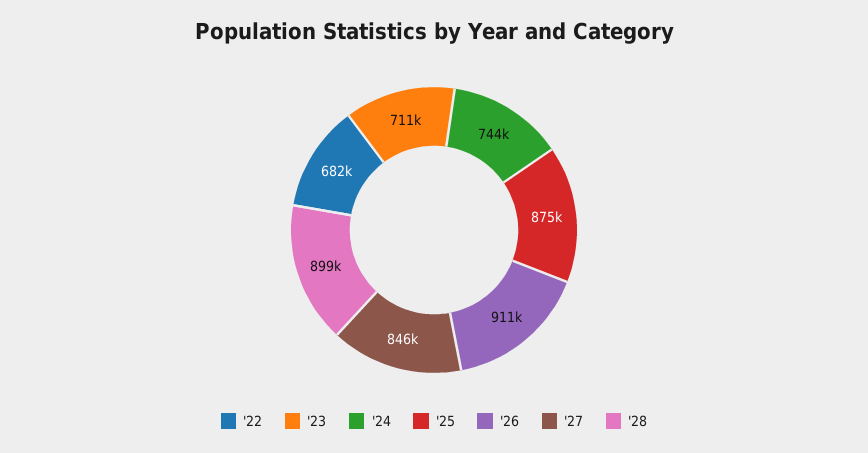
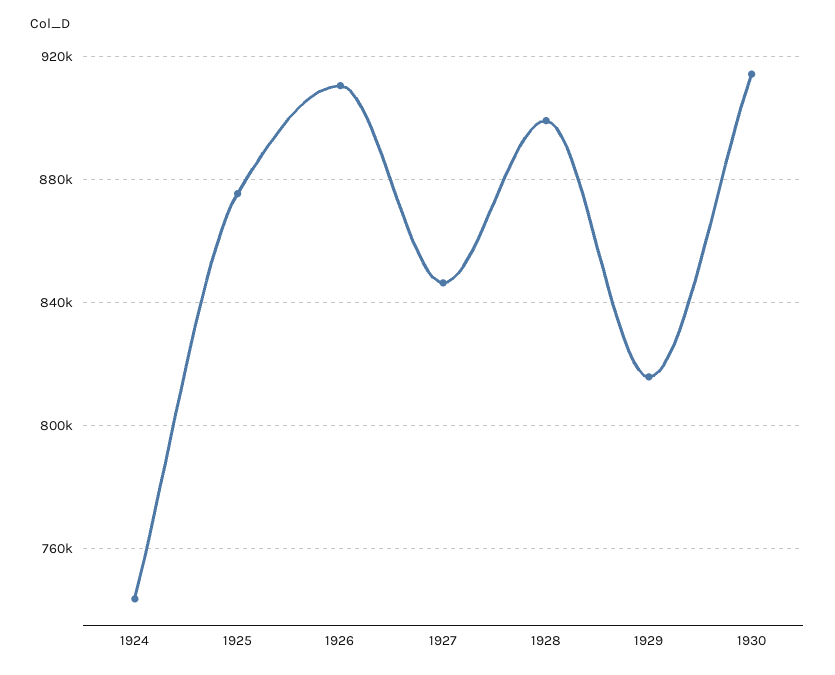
'22: 682000 -> none
'23: 711000 -> none
1929: none -> 815000
1930: none -> 915000

